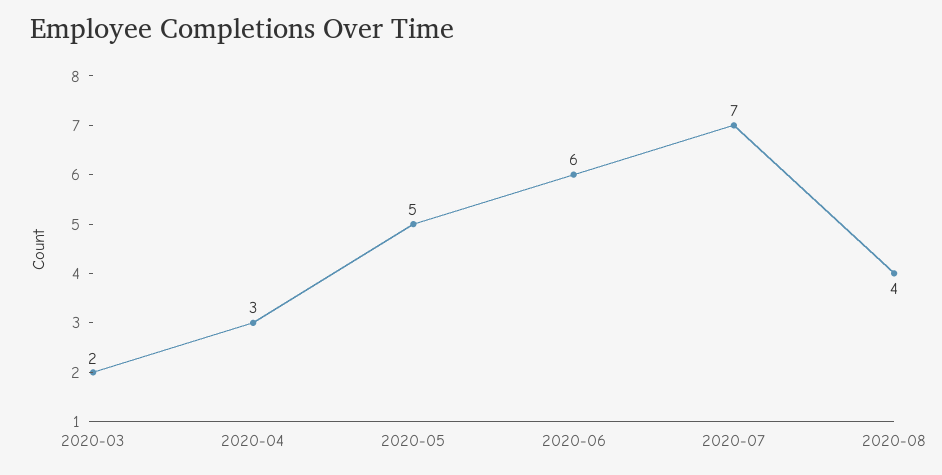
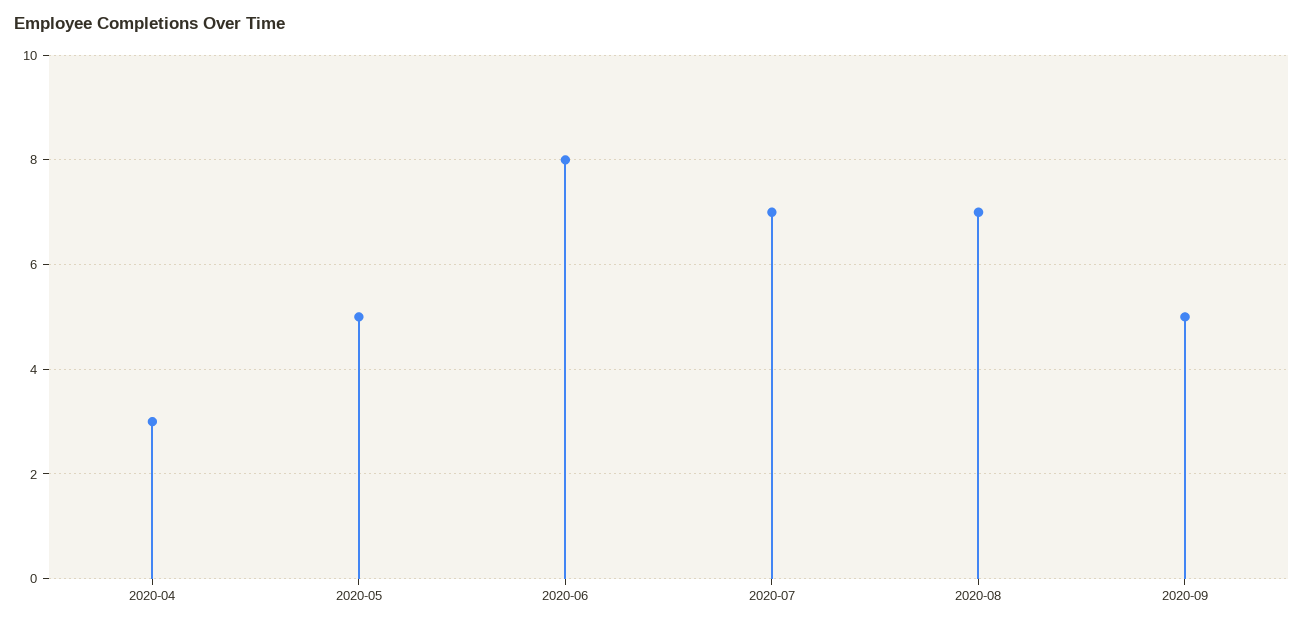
2020-03: 2 -> none
2020-06: 6 -> 8
2020-08: 4 -> 7
2020-09: none -> 5

